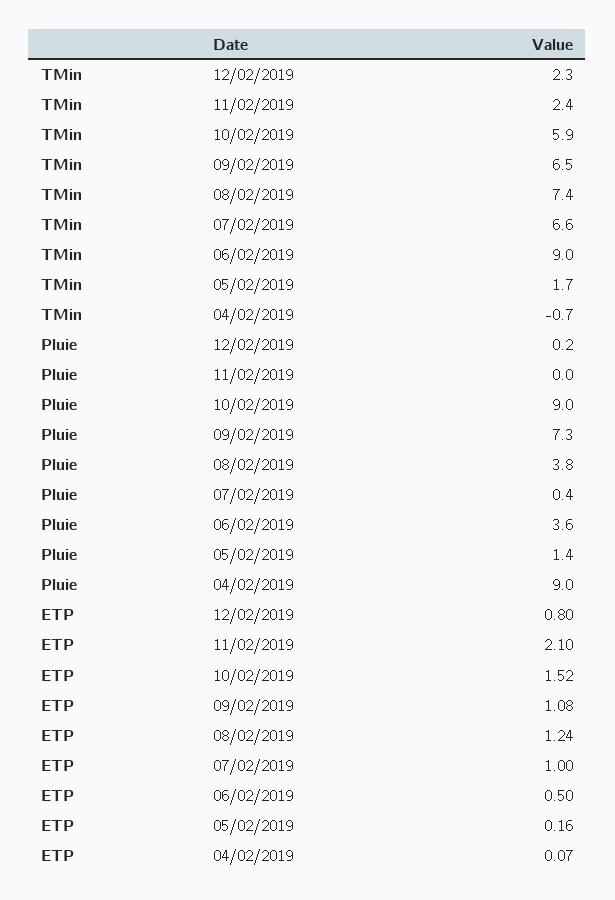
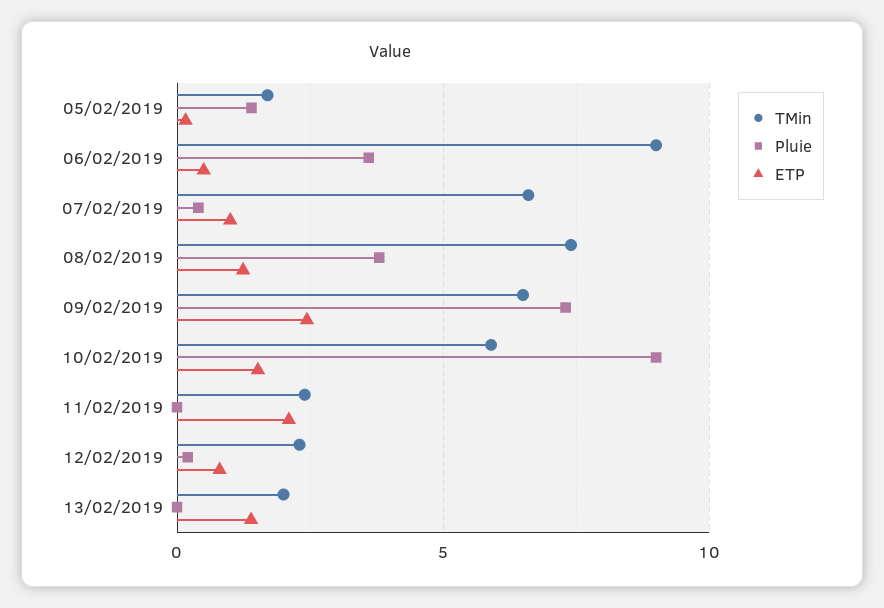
TMin, 04/02/2019: -0.7 -> none
Pluie, 04/02/2019: 9 -> none
ETP, 09/02/2019: 1.08 -> 2.5
ETP, 04/02/2019: 0.07 -> none
TMin, 13/02/2019: none -> 2
Pluie, 13/02/2019: none -> 0
ETP, 13/02/2019: none -> 1.5

